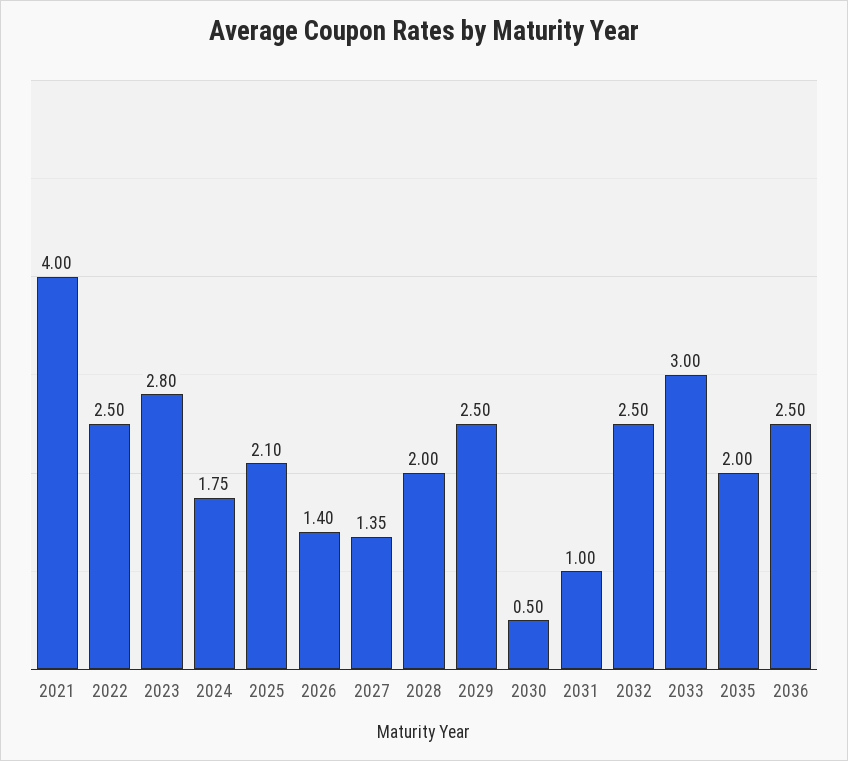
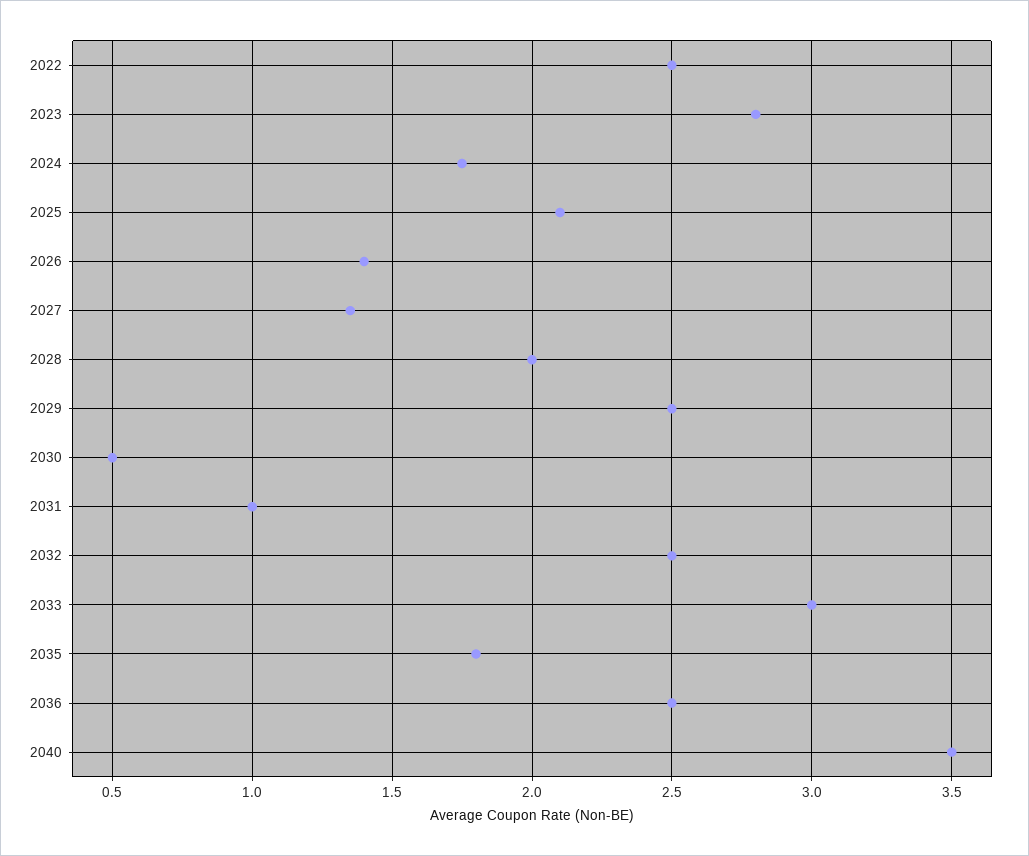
2021: 4 -> none
2035: 2 -> 1.8
2040: none -> 3.5

